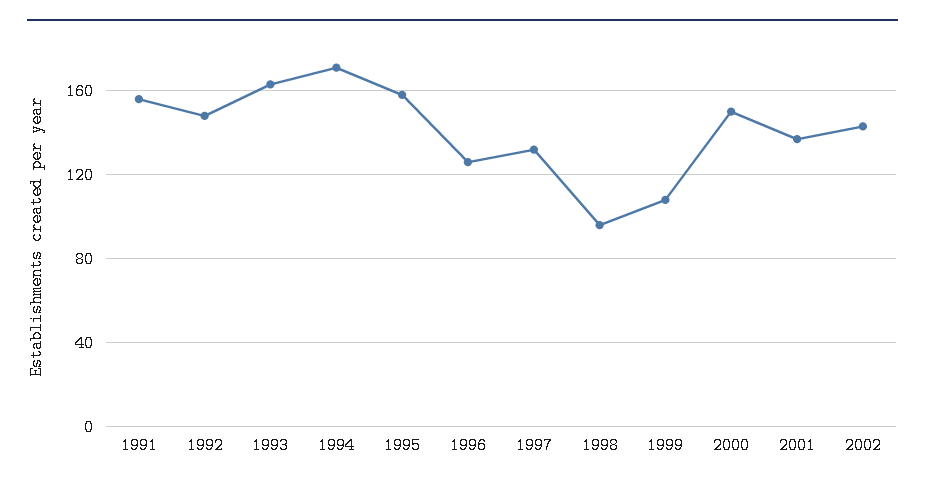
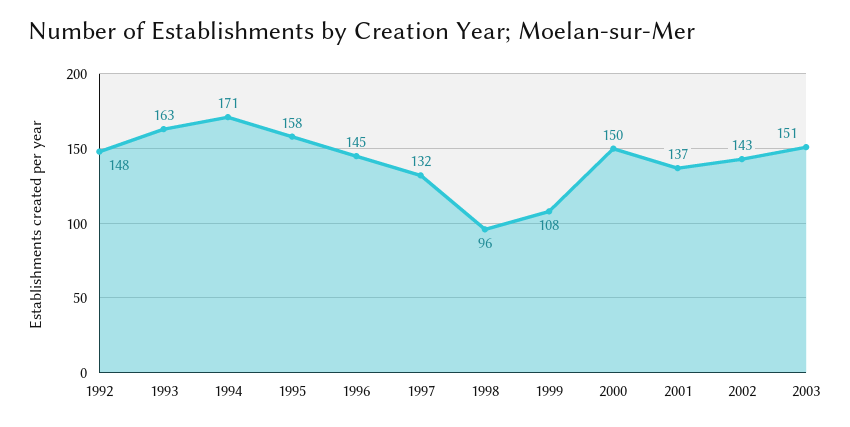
1991: 155 -> none
1996: 125 -> 145
2003: none -> 151

